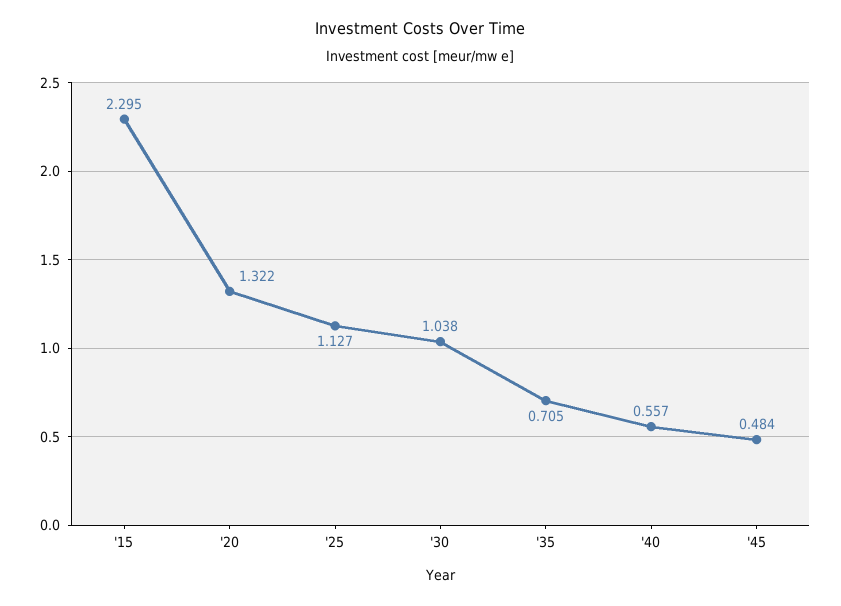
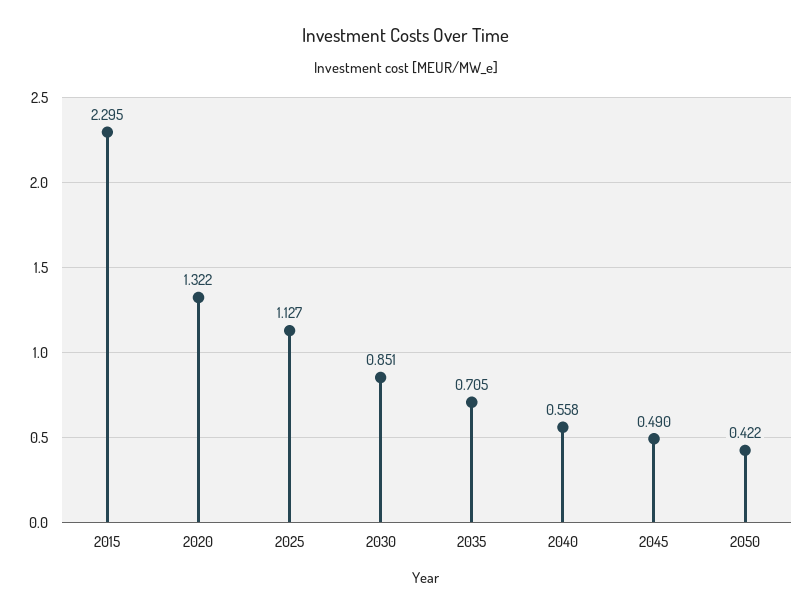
'30: 1.038 -> 0.851
'40: 0.557 -> 0.558
'45: 0.484 -> 0.49
2050: none -> 0.422

